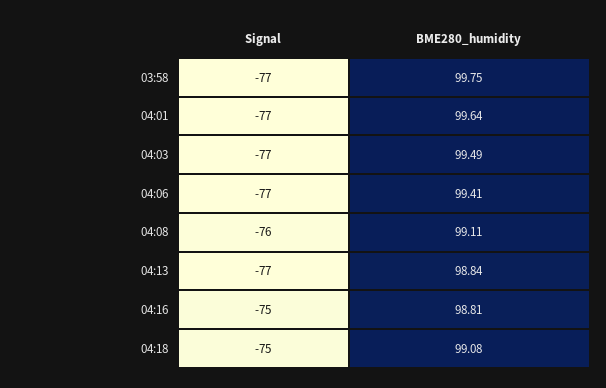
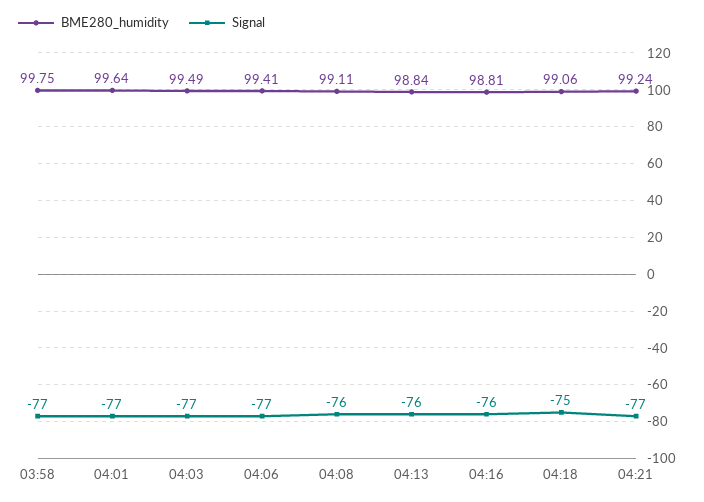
Signal, 04:13: -77 -> -76
Signal, 04:16: -75 -> -76
BME280_humidity, 04:18: 99.08 -> 99.06
BME280_humidity, 04:21: none -> 99.24
Signal, 04:21: none -> -77

